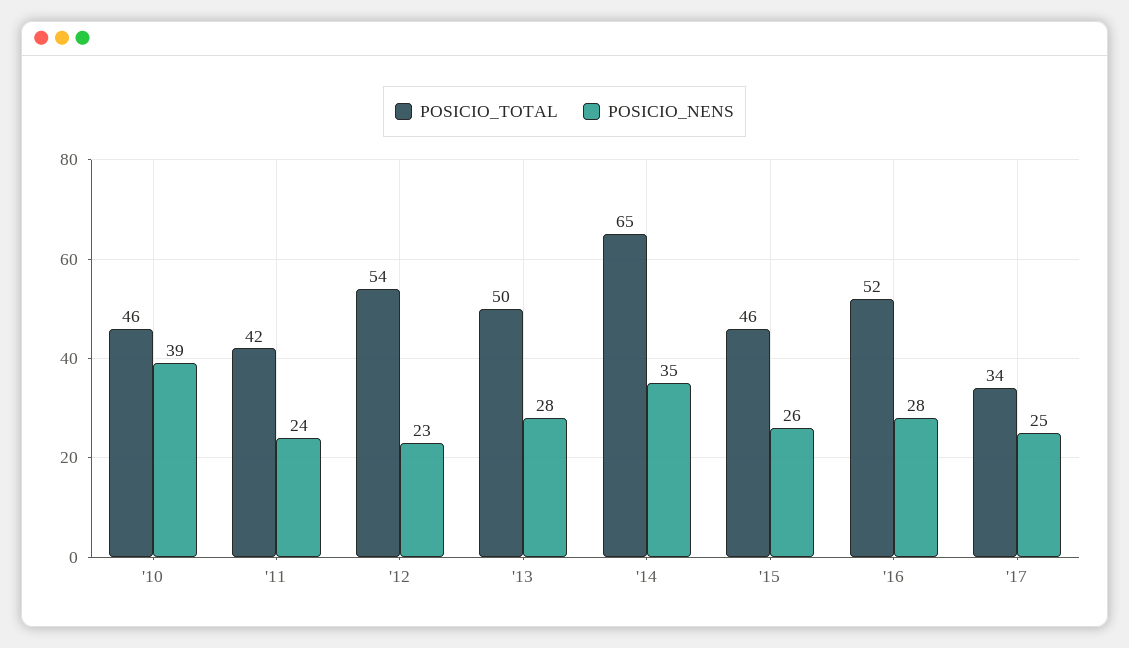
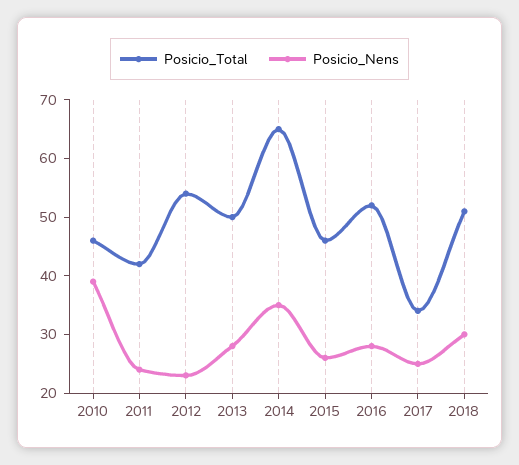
POSICIO_TOTAL, 2018: none -> 50
POSICIO_NENS, 2018: none -> 30

